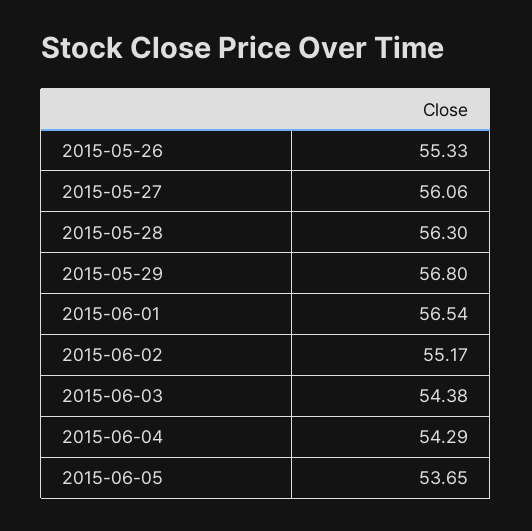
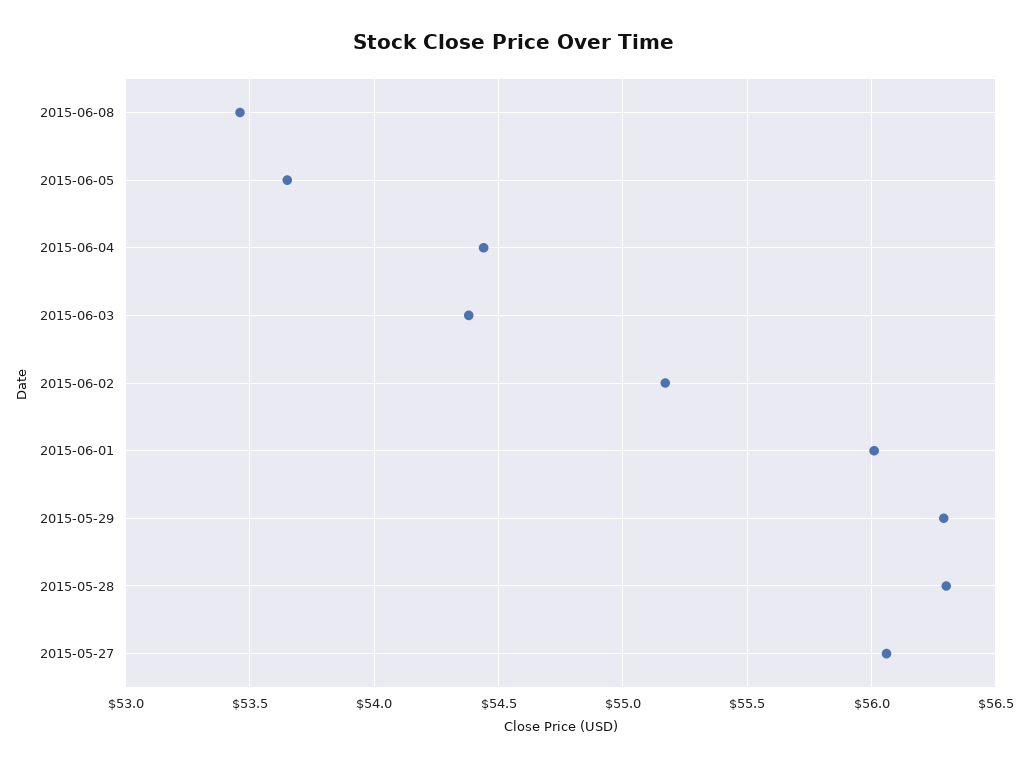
2015-05-26: 55.33 -> none
2015-05-29: 56.8 -> 56.3
2015-06-01: 56.54 -> 56
2015-06-04: 54.29 -> 54.45
2015-06-08: none -> 53.45

